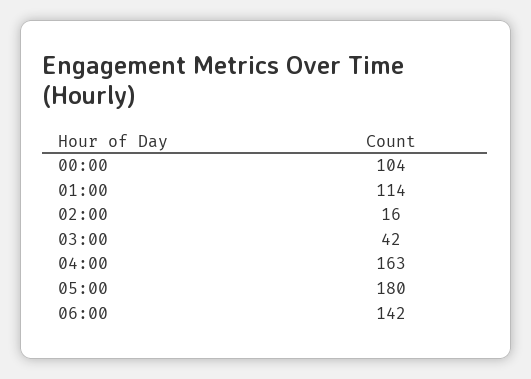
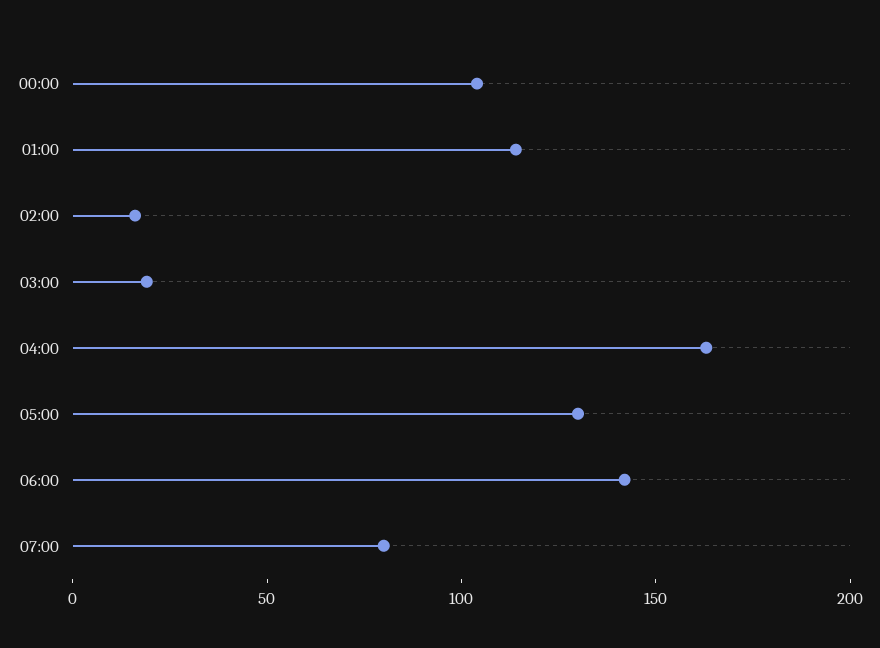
03:00: 42 -> 20
05:00: 180 -> 130
07:00: none -> 80

